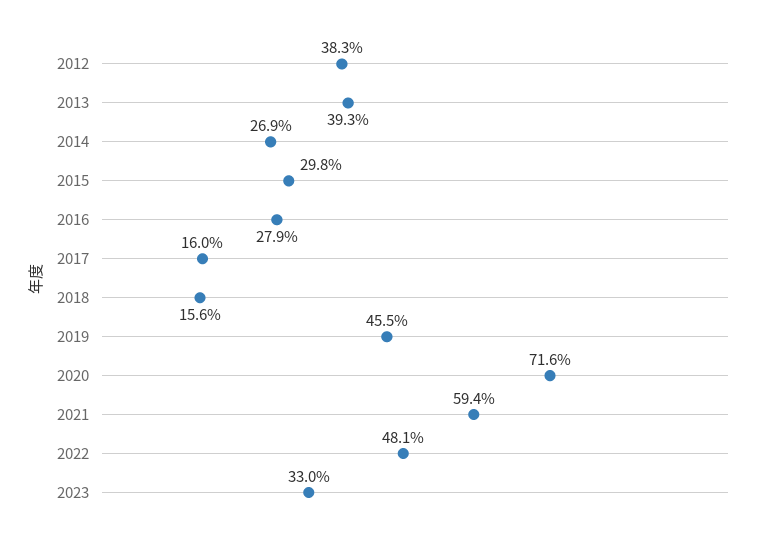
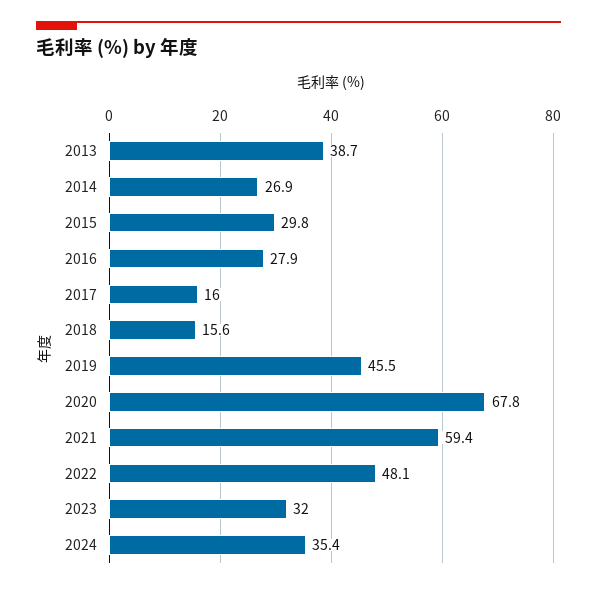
2012: 38.3 -> none
2013: 39.3 -> 38.7
2020: 71.6 -> 67.8
2023: 33 -> 32
2024: none -> 35.4

